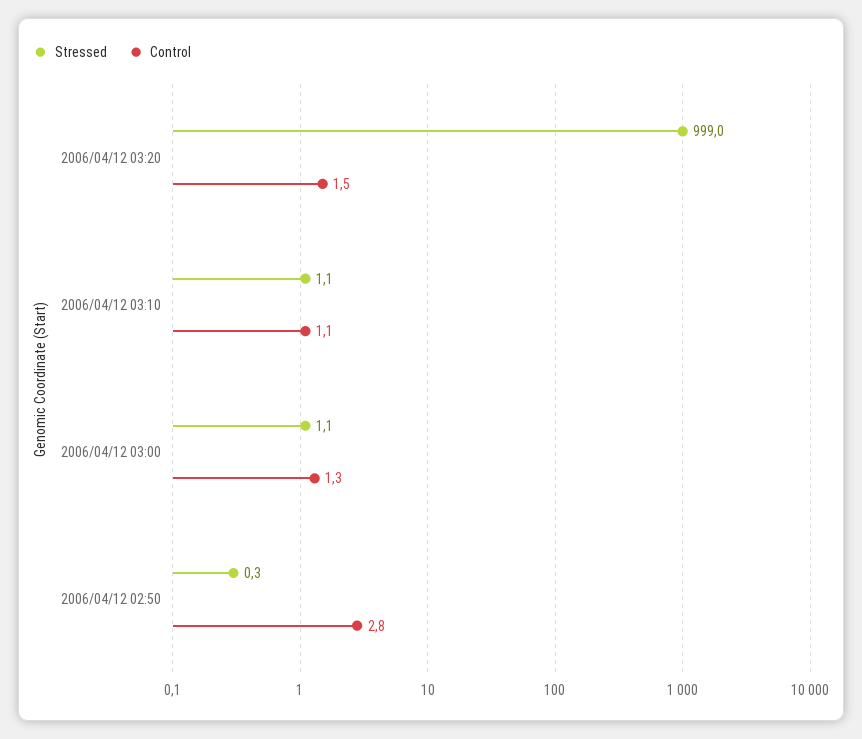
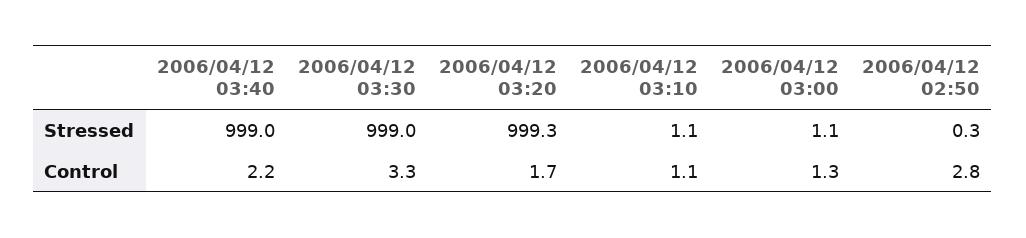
Stressed, 2006/04/12 03:20: 999 -> 999.3
Control, 2006/04/12 03:20: 1.5 -> 1.7
Stressed, 2006/04/12 03:40: none -> 999
Stressed, 2006/04/12 03:30: none -> 999
Control, 2006/04/12 03:40: none -> 2.2
Control, 2006/04/12 03:30: none -> 3.3

